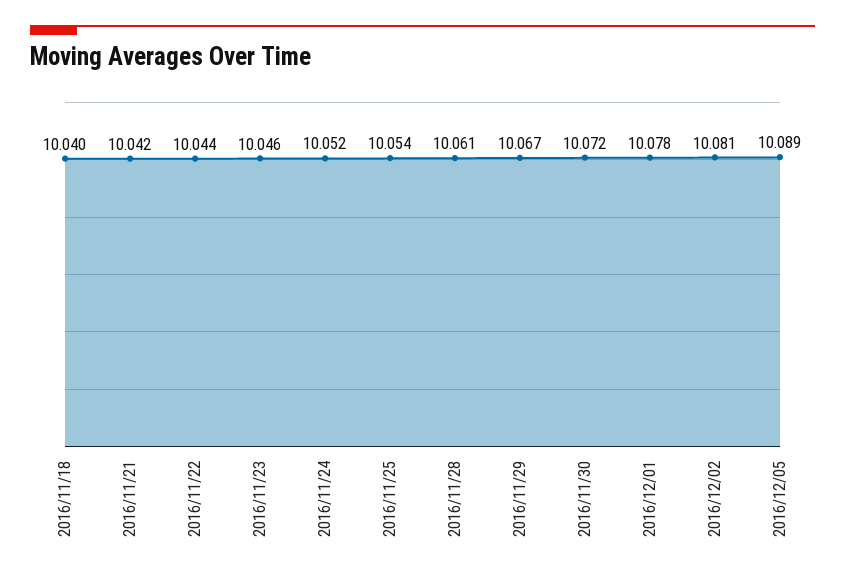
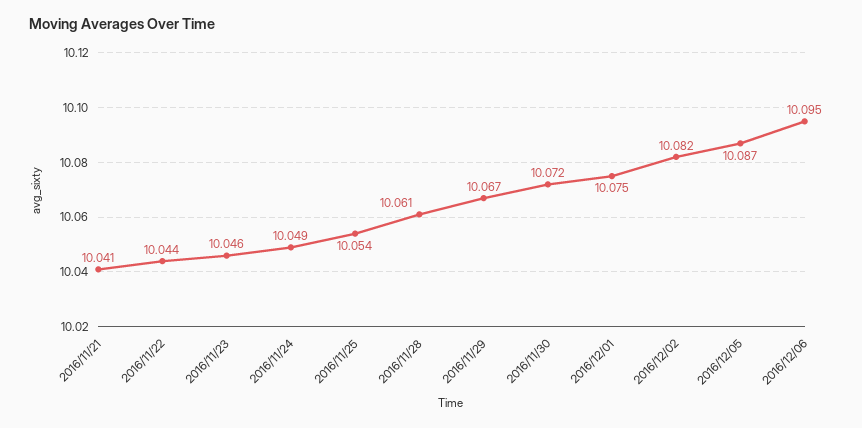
2016/11/18: 10.04 -> none
2016/11/21: 10.042 -> 10.041
2016/11/24: 10.052 -> 10.049
2016/12/01: 10.078 -> 10.075
2016/12/02: 10.081 -> 10.082
2016/12/05: 10.089 -> 10.087
2016/12/06: none -> 10.095

